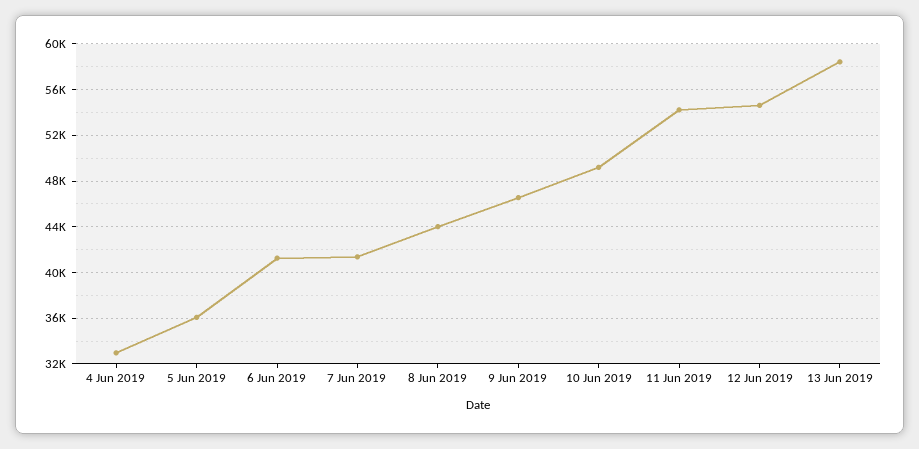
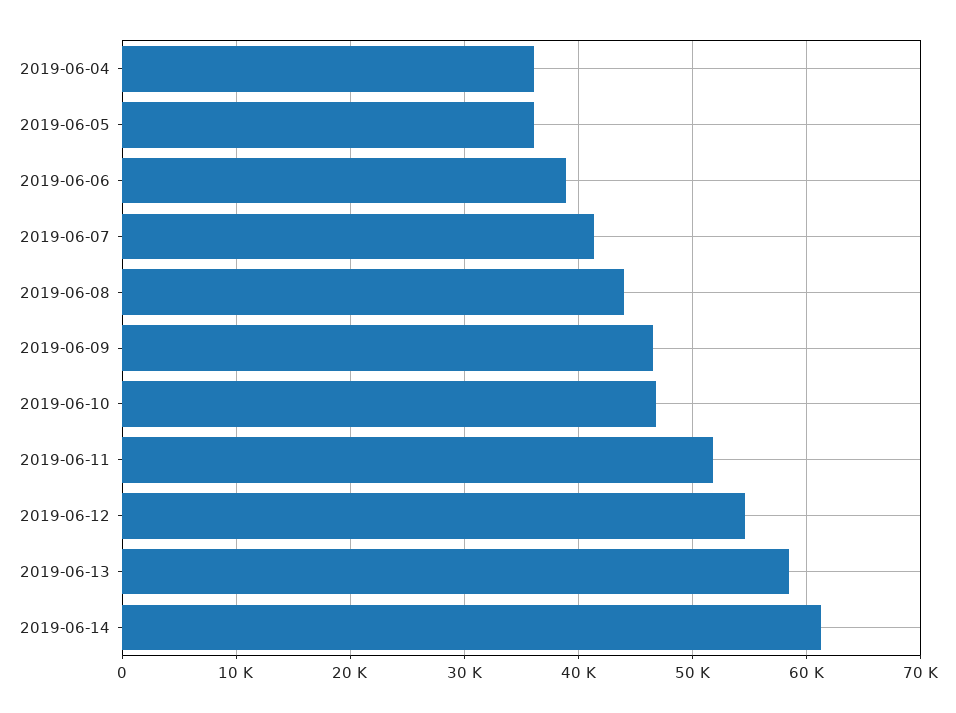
4 Jun 2019: 33000 -> 36000
6 Jun 2019: 41000 -> 39000
10 Jun 2019: 49000 -> 47000
11 Jun 2019: 54000 -> 52000
2019-06-14: none -> 61000

